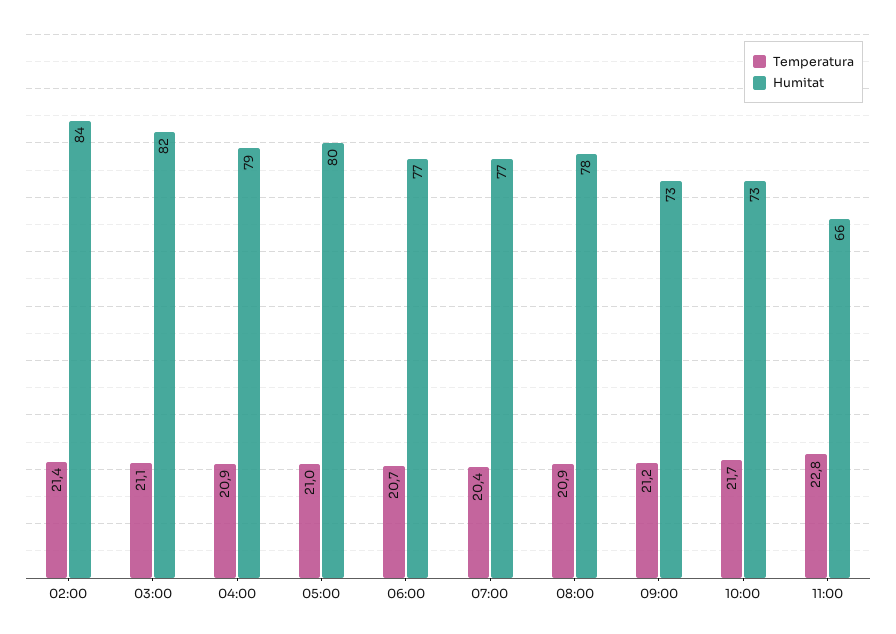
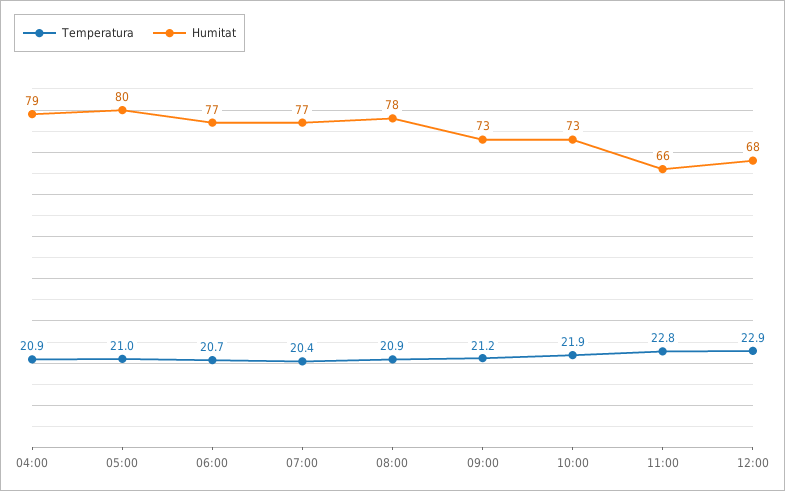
Temperatura, 02:00: 21.4 -> none
Humitat, 02:00: 84 -> none
Temperatura, 03:00: 21.1 -> none
Humitat, 03:00: 82 -> none
Temperatura, 10:00: 21.7 -> 21.9
Temperatura, 12:00: none -> 22.9
Humitat, 12:00: none -> 68

